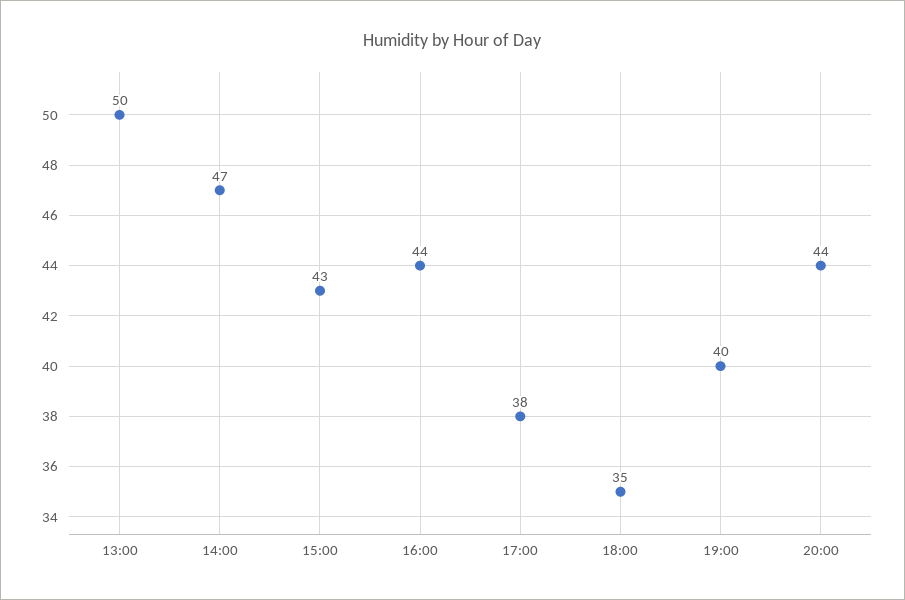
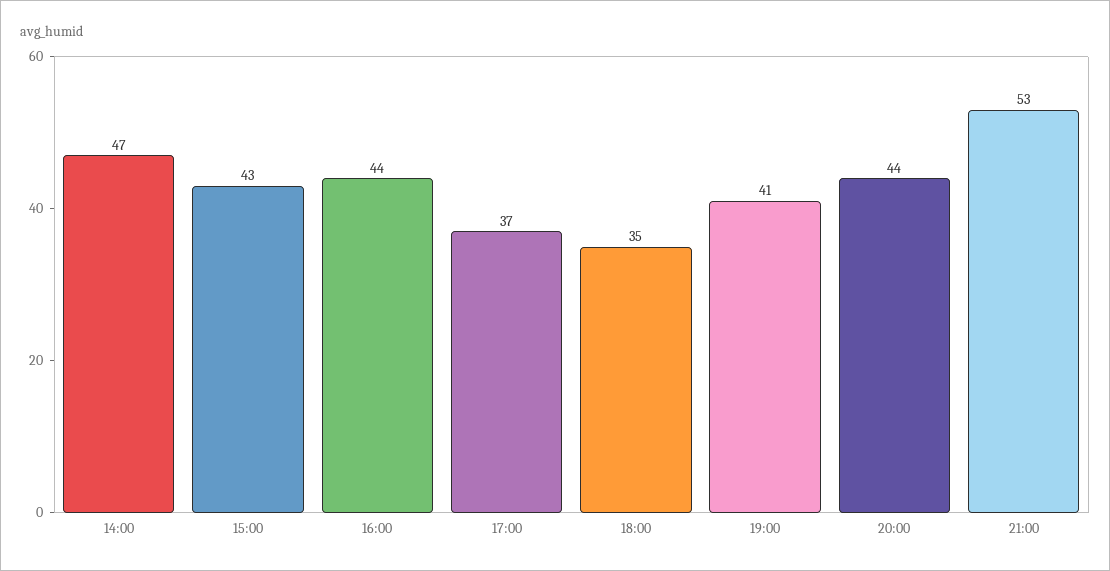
13:00: 50 -> none
17:00: 38 -> 37
19:00: 40 -> 41
21:00: none -> 53

